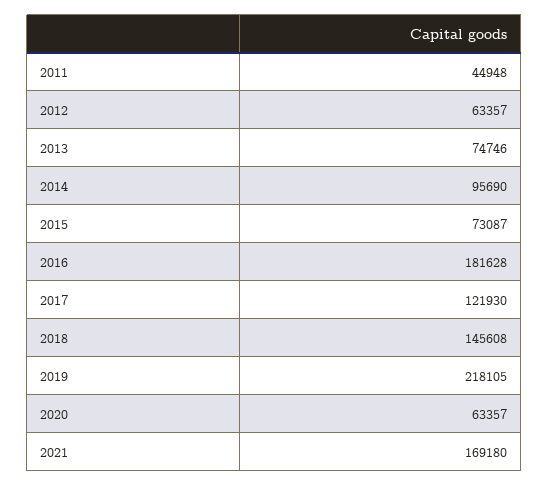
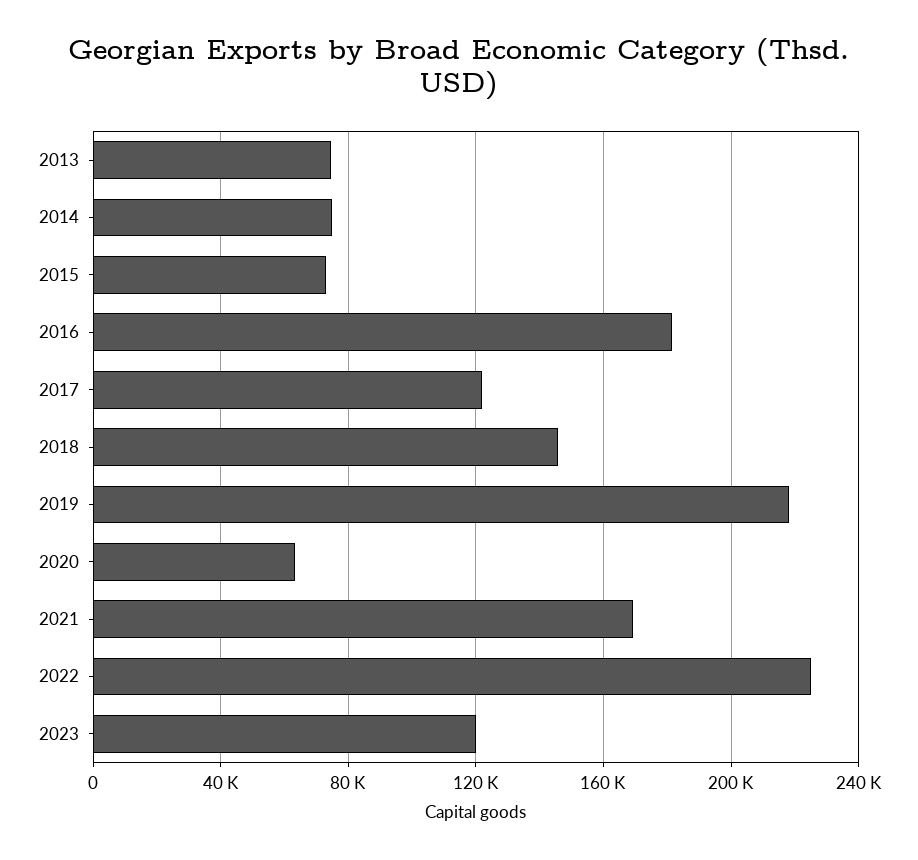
2011: 44948 -> none
2012: 63357 -> none
2014: 95690 -> 75000
2022: none -> 225000
2023: none -> 120000

